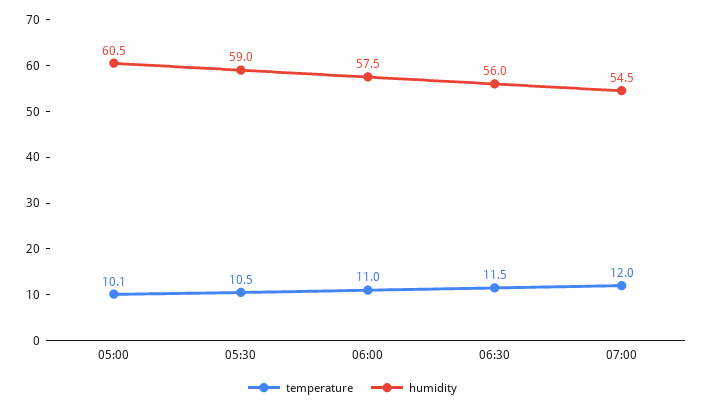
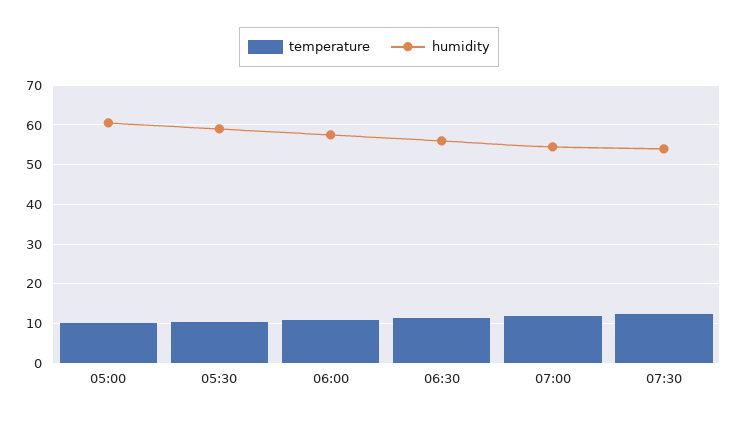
temperature, 07:30: none -> 12
humidity, 07:30: none -> 54

